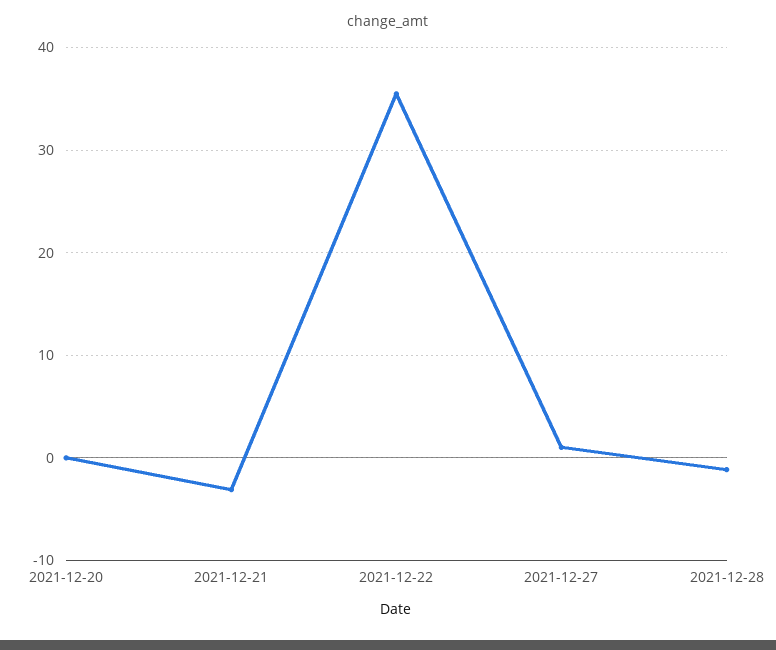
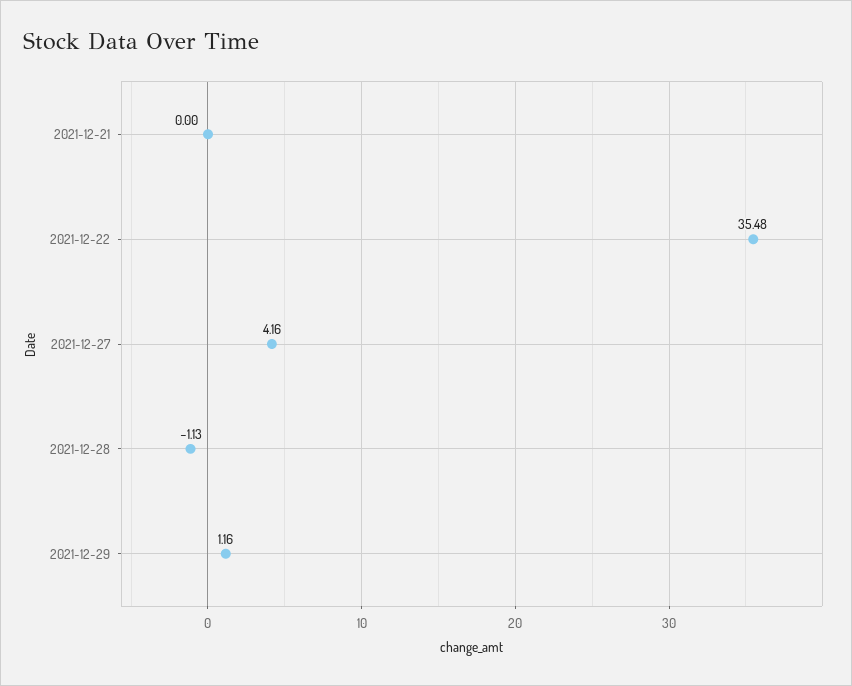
2021-12-20: 0 -> none
2021-12-21: -3 -> 0
2021-12-27: 1 -> 4.16
2021-12-29: none -> 1.16

